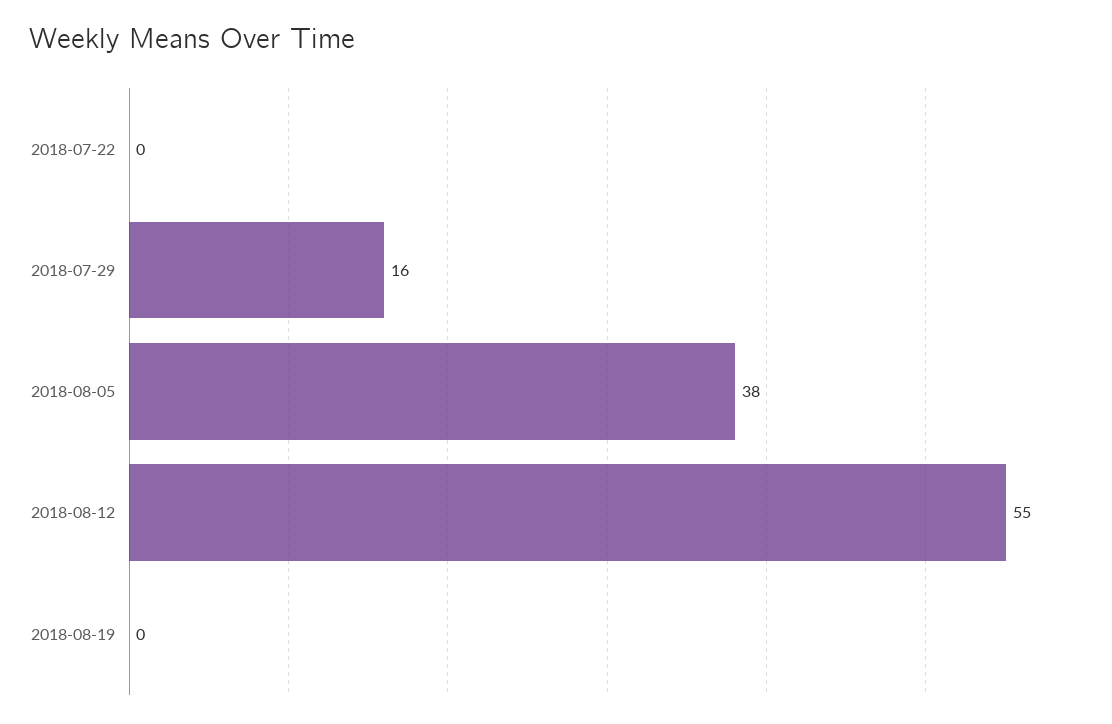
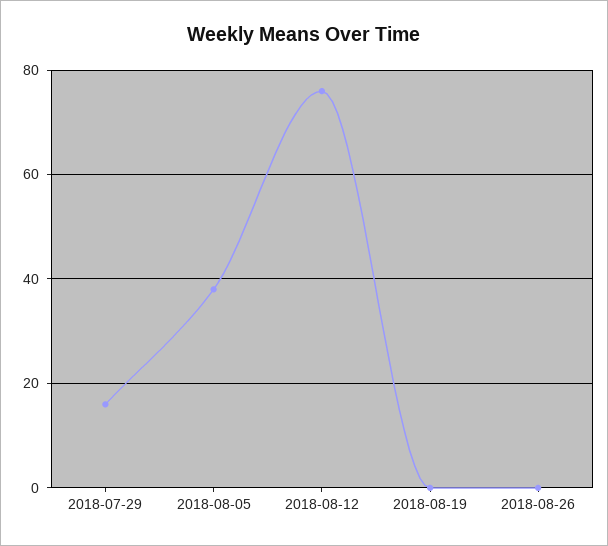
2018-07-22: 0 -> none
2018-08-12: 55 -> 75
2018-08-26: none -> 0

